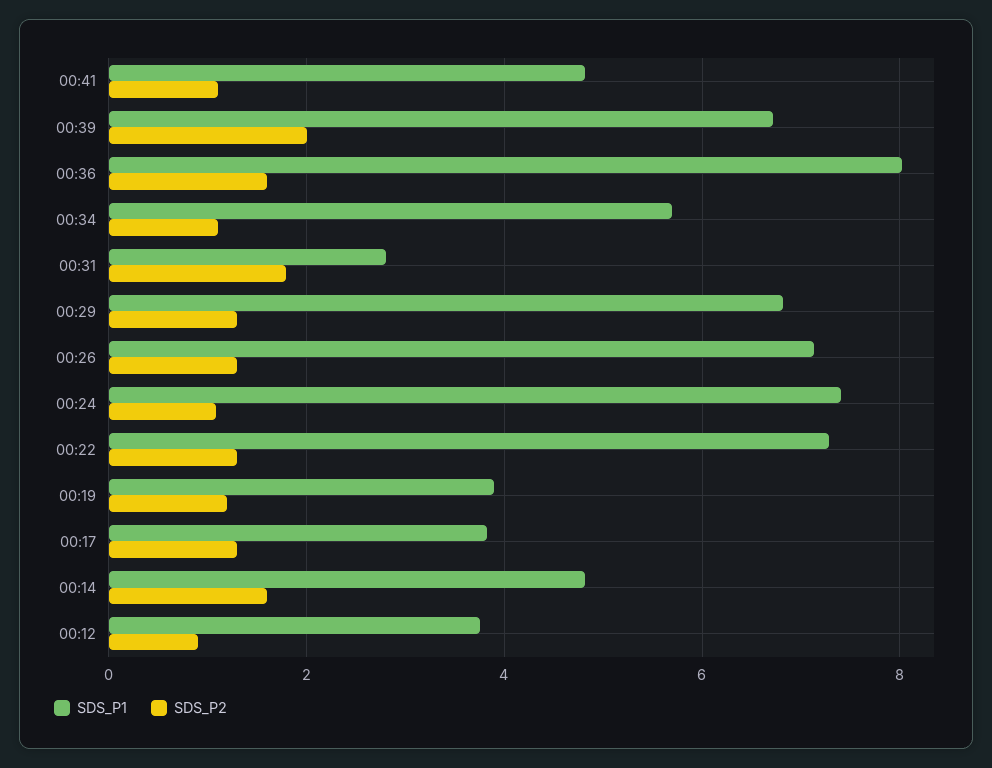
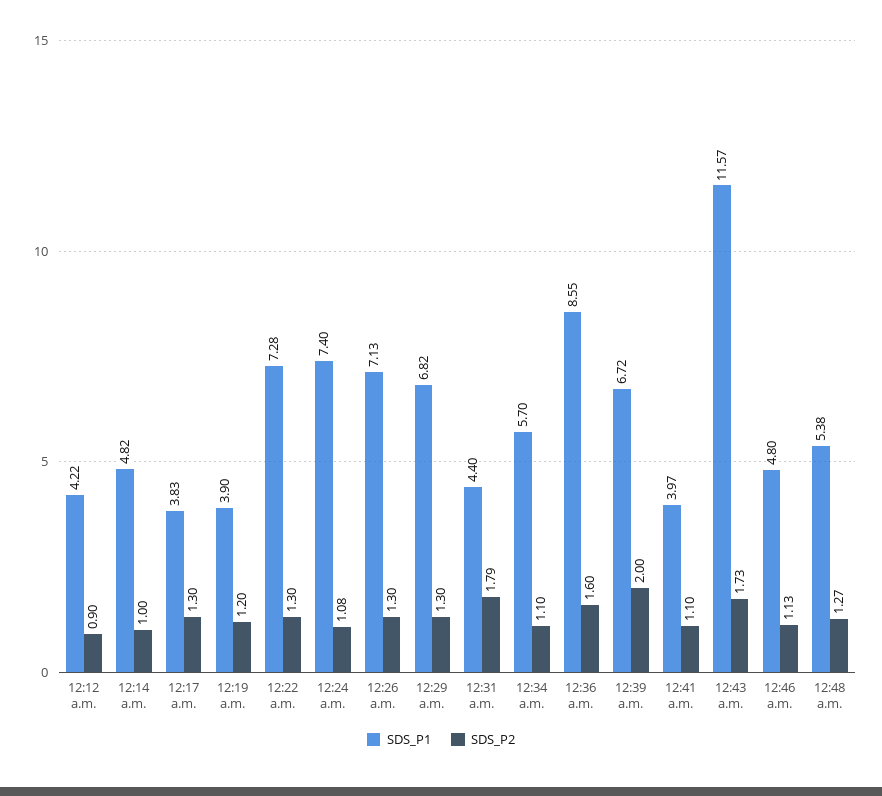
SDS_P1, 00:41: 4.8 -> 3.97
SDS_P1, 00:36: 8 -> 8.55
SDS_P1, 00:31: 2.8 -> 4.4
SDS_P2, 00:14: 1.6 -> 1
SDS_P1, 00:12: 3.8 -> 4.22
SDS_P1, 12:43 a.m.: none -> 11.57
SDS_P2, 12:43 a.m.: none -> 1.73
SDS_P1, 12:46 a.m.: none -> 4.8
SDS_P2, 12:46 a.m.: none -> 1.13
SDS_P1, 12:48 a.m.: none -> 5.38
SDS_P2, 12:48 a.m.: none -> 1.27

